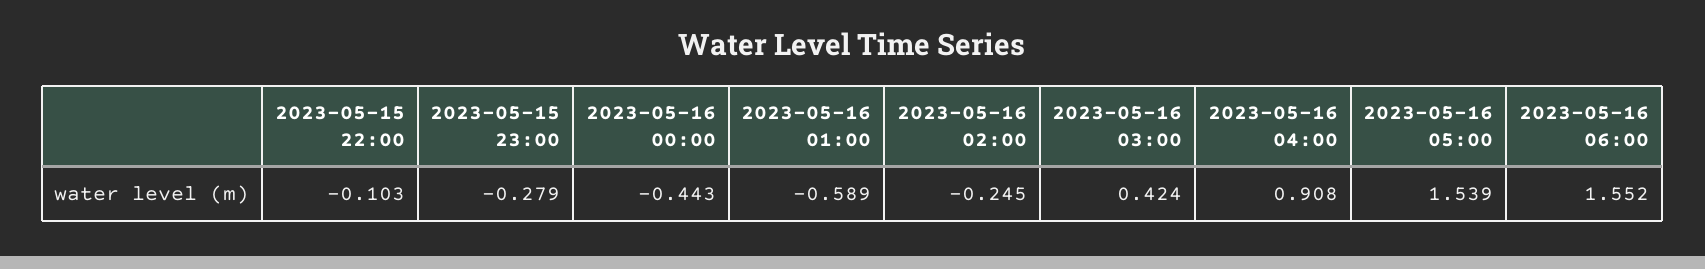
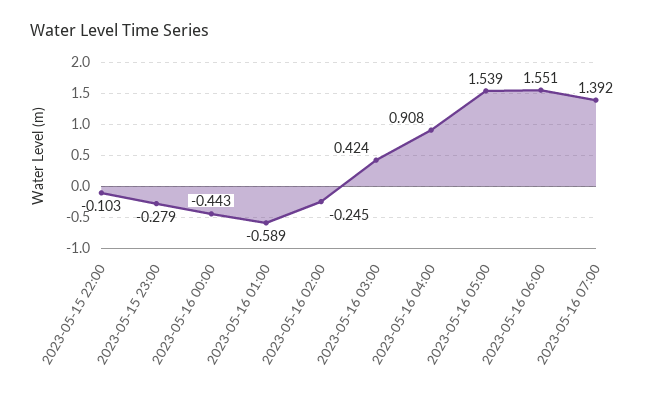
2023-05-16 06:00: 1.552 -> 1.551
2023-05-16 07:00: none -> 1.392

